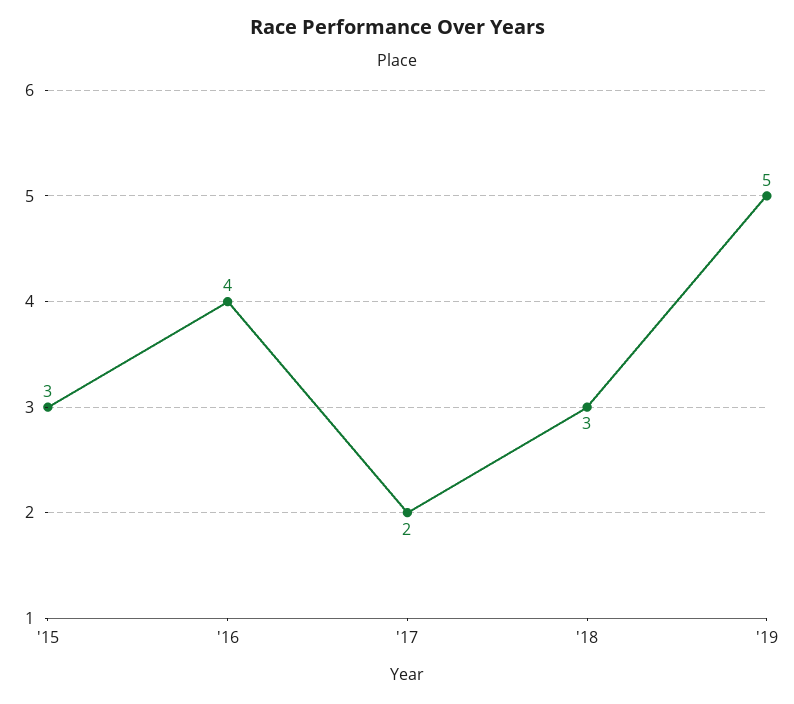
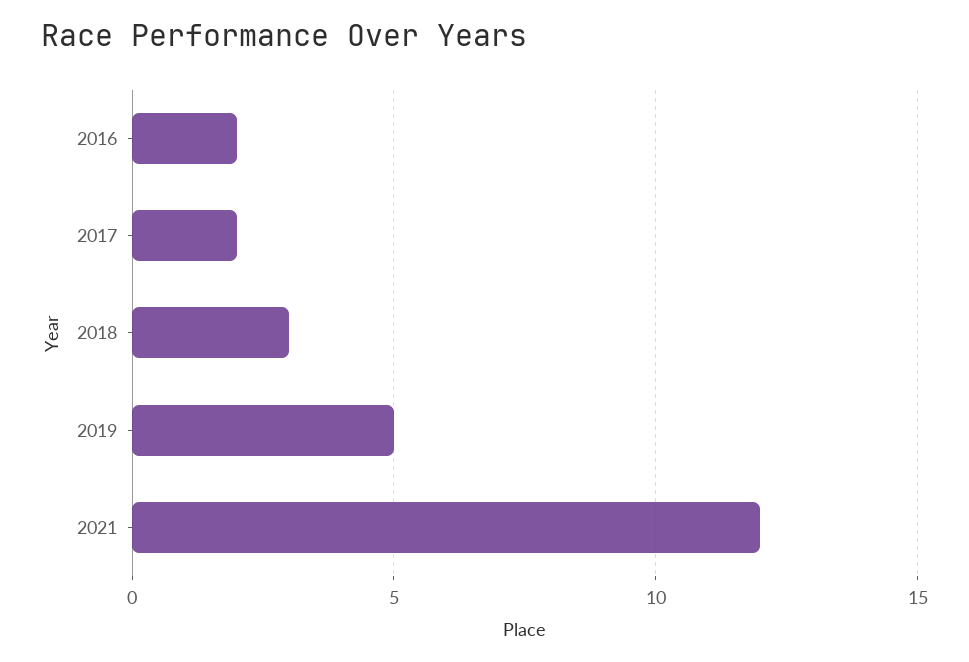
'15: 3 -> none
'16: 4 -> 2
2021: none -> 12

